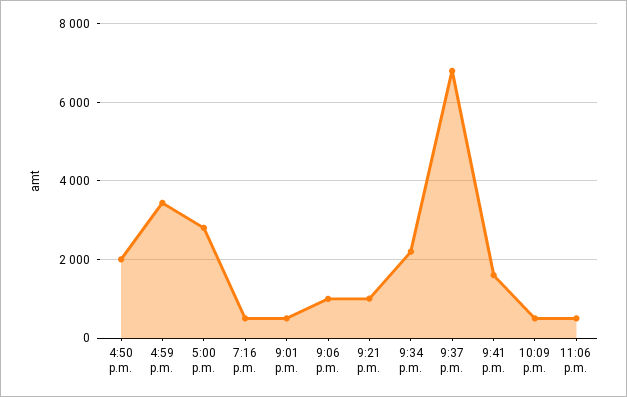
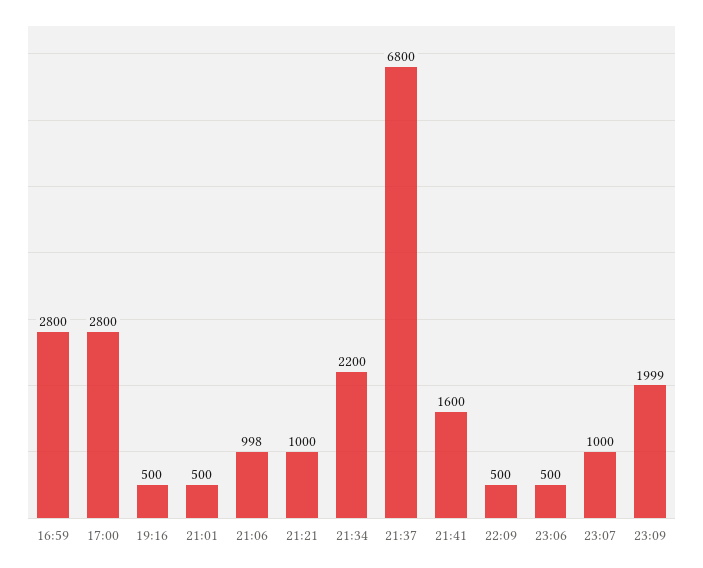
4:50 p.m.: 2000 -> none
4:59 p.m.: 3400 -> 2800
23:07: none -> 1000
23:09: none -> 1999

